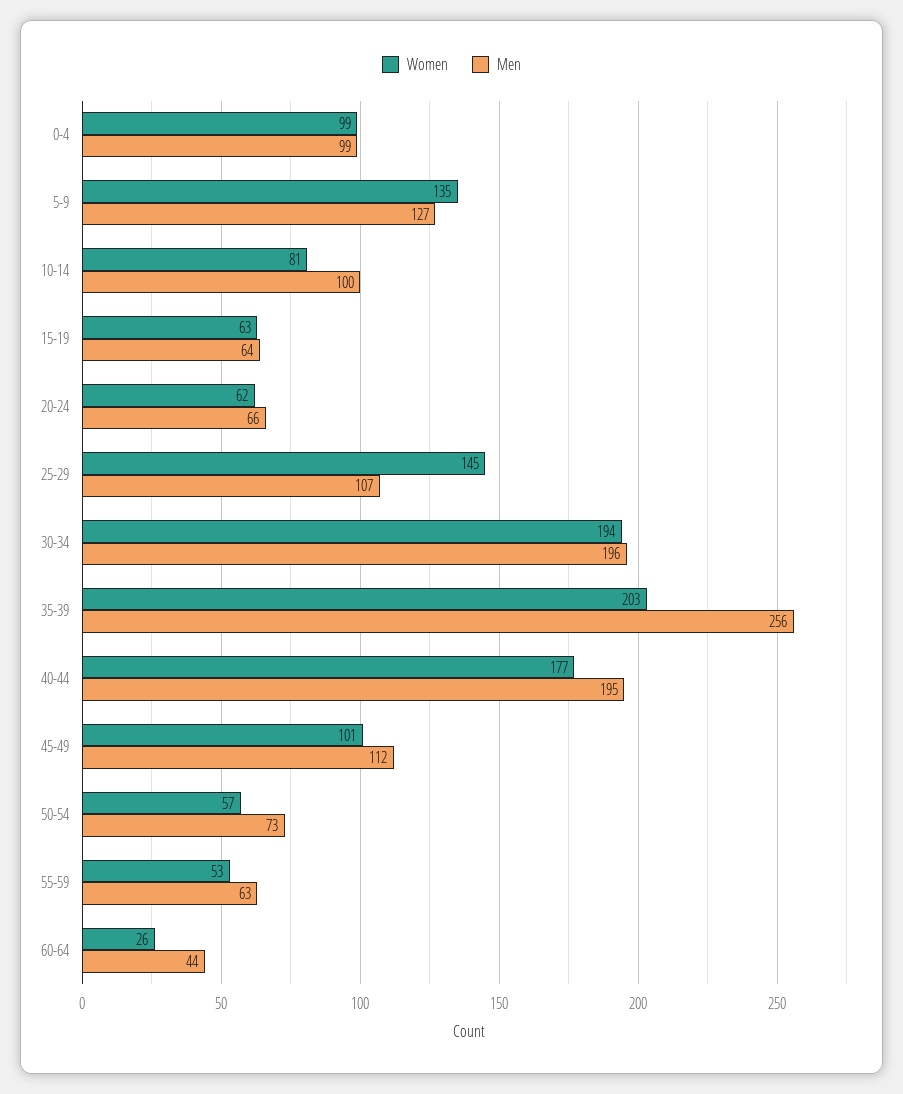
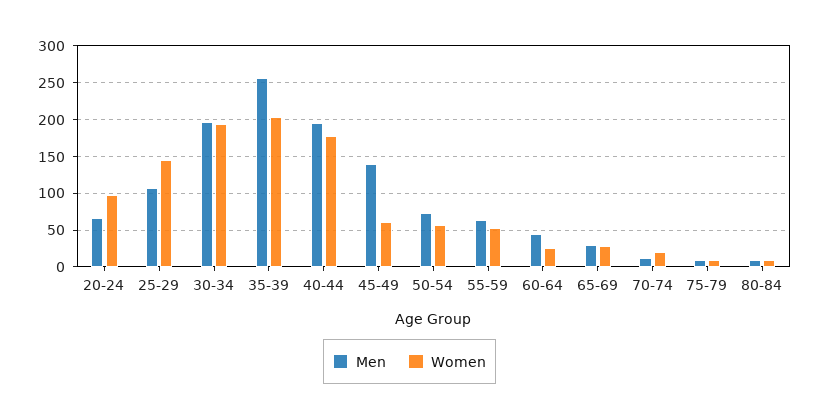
Women, 0-4: 99 -> none
Men, 0-4: 99 -> none
Women, 5-9: 135 -> none
Men, 5-9: 127 -> none
Women, 10-14: 81 -> none
Men, 10-14: 100 -> none
Women, 15-19: 63 -> none
Men, 15-19: 64 -> none
Women, 20-24: 62 -> 100
Women, 45-49: 101 -> 60
Men, 45-49: 112 -> 140
Men, 65-69: none -> 30
Women, 65-69: none -> 30
Men, 70-74: none -> 10
Women, 70-74: none -> 20
Men, 75-79: none -> 10
Women, 75-79: none -> 10
Men, 80-84: none -> 10
Women, 80-84: none -> 10

